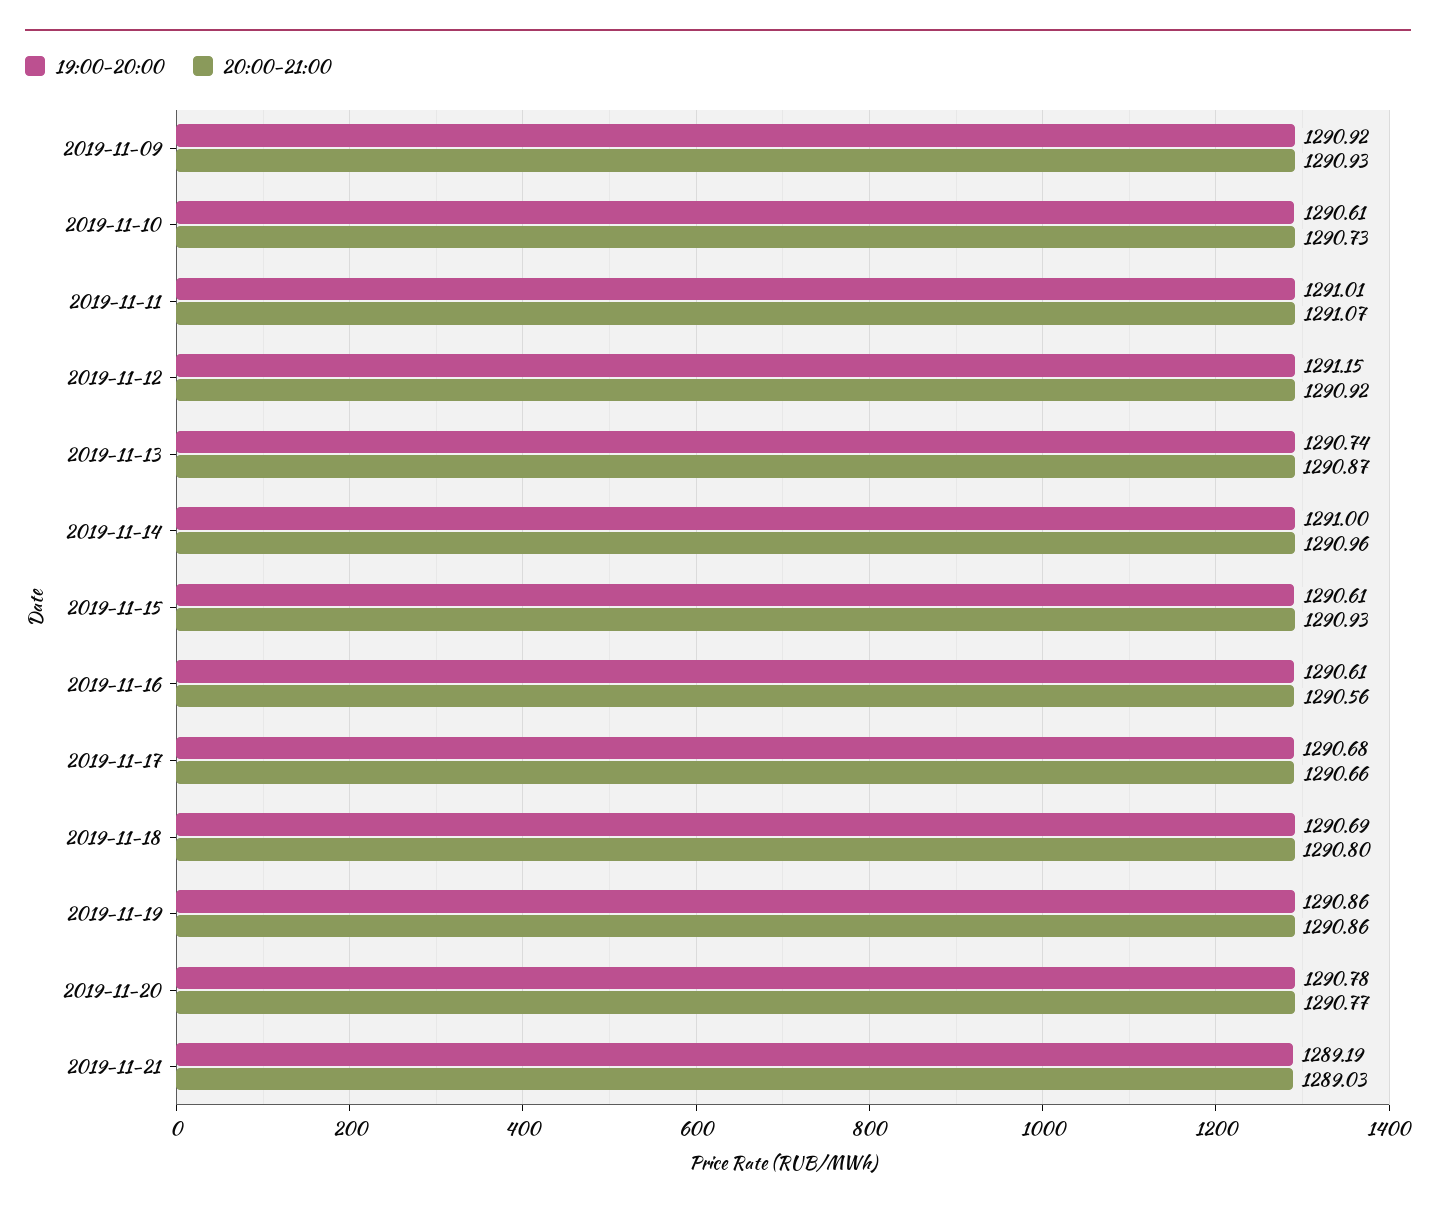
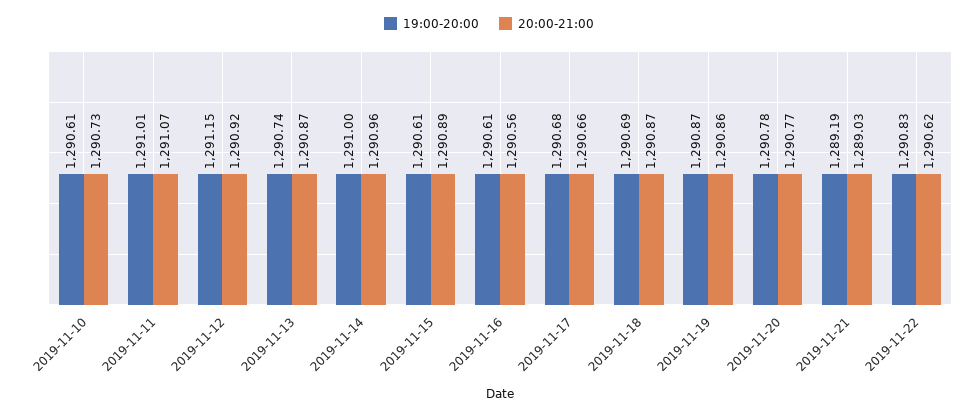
19:00-20:00, 2019-11-09: 1290.92 -> none
20:00-21:00, 2019-11-09: 1290.93 -> none
20:00-21:00, 2019-11-15: 1290.93 -> 1290.89
20:00-21:00, 2019-11-18: 1290.8 -> 1290.87
19:00-20:00, 2019-11-19: 1290.86 -> 1290.87
19:00-20:00, 2019-11-22: none -> 1290.83
20:00-21:00, 2019-11-22: none -> 1290.62

